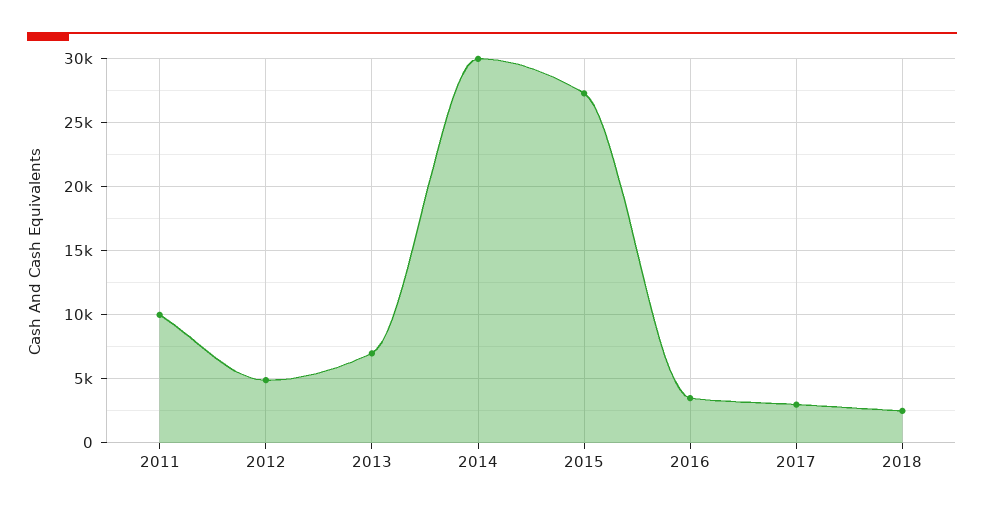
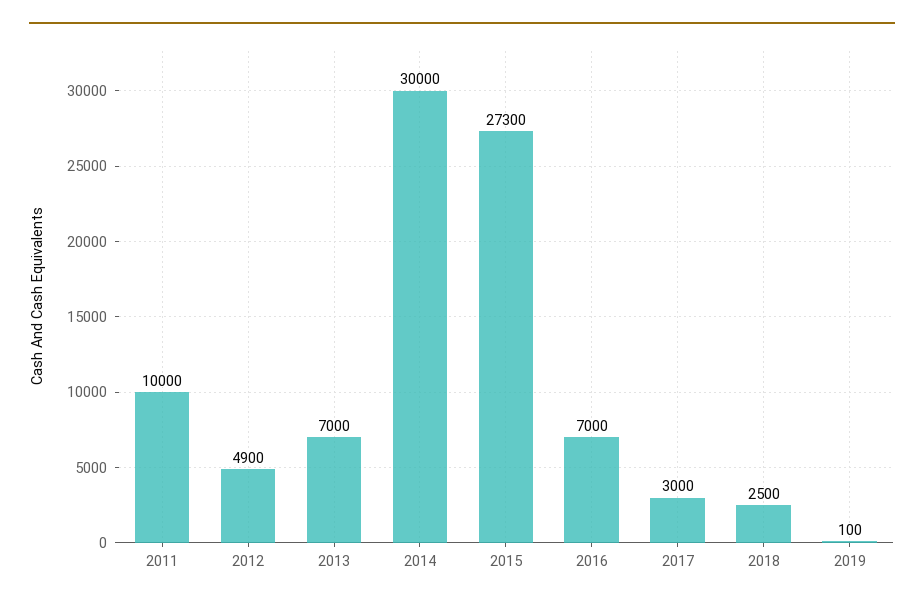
2016: 3500 -> 7000
2019: none -> 100

